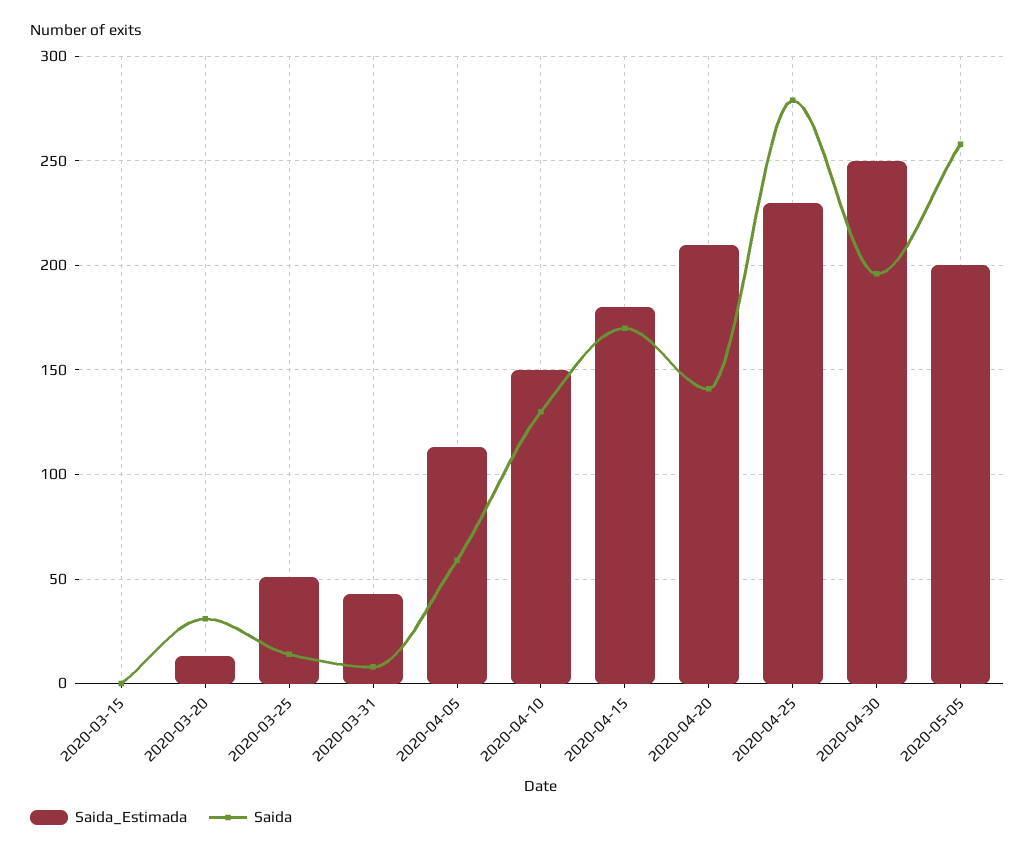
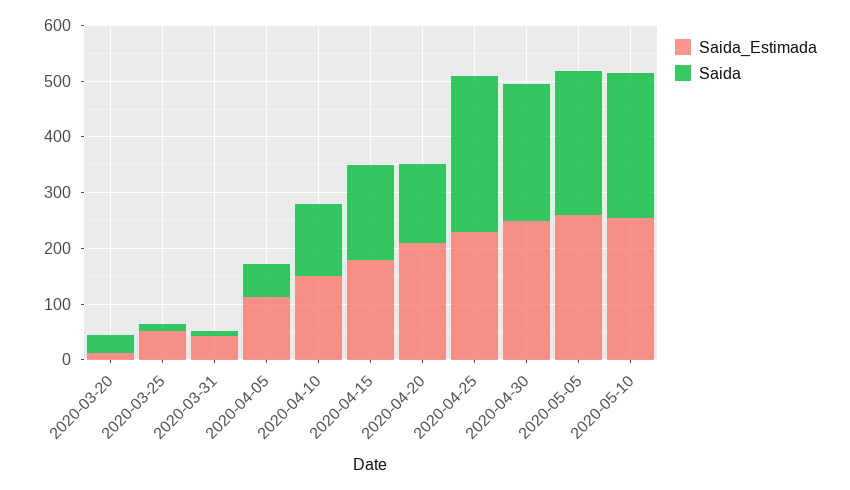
Saida_Estimada, 2020-03-15: 0 -> none
Saida, 2020-03-15: 0 -> none
Saida, 2020-04-30: 195 -> 240
Saida_Estimada, 2020-05-05: 200 -> 260
Saida_Estimada, 2020-05-10: none -> 260
Saida, 2020-05-10: none -> 260

